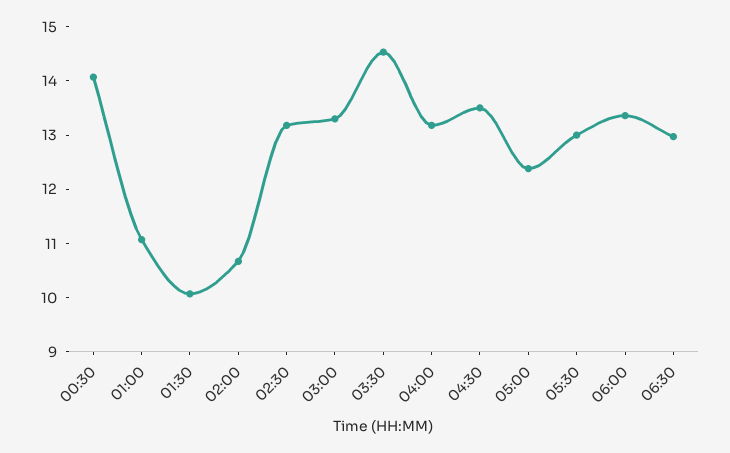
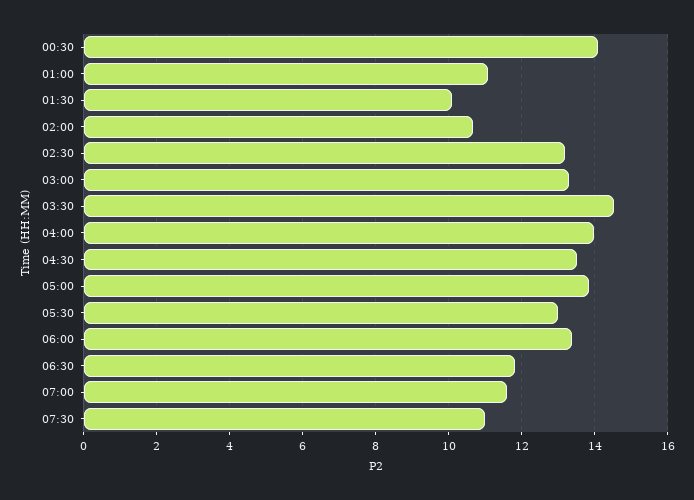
04:00: 13.2 -> 14
05:00: 12.4 -> 13.8
06:30: 13 -> 11.8
07:00: none -> 11.6
07:30: none -> 11

